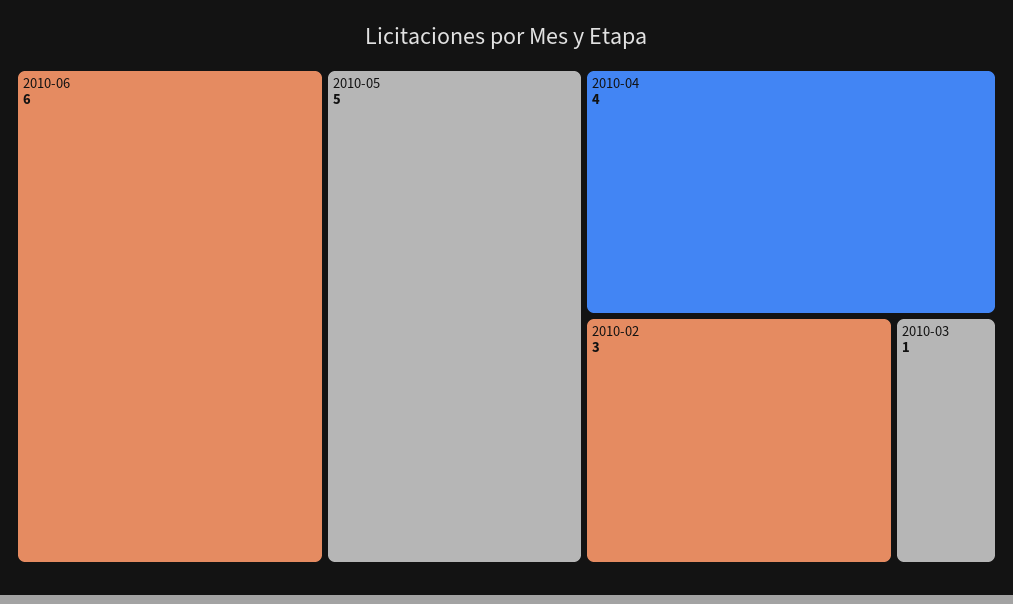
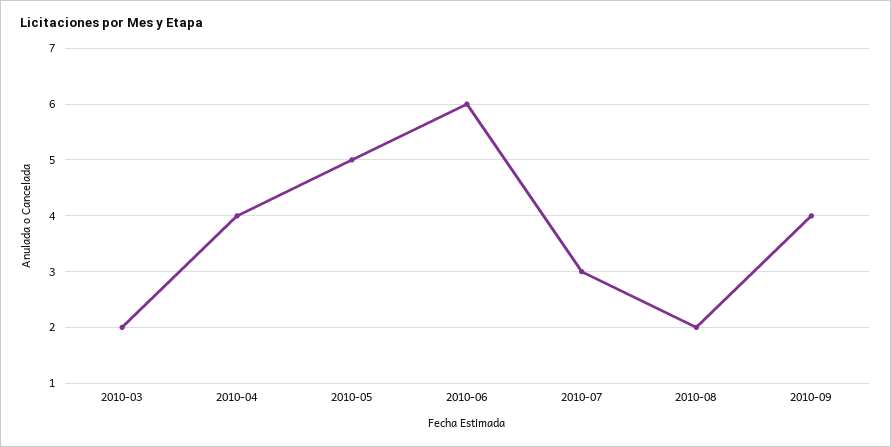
2010-02: 3 -> none
2010-03: 1 -> 2
2010-07: none -> 3
2010-08: none -> 2
2010-09: none -> 4

